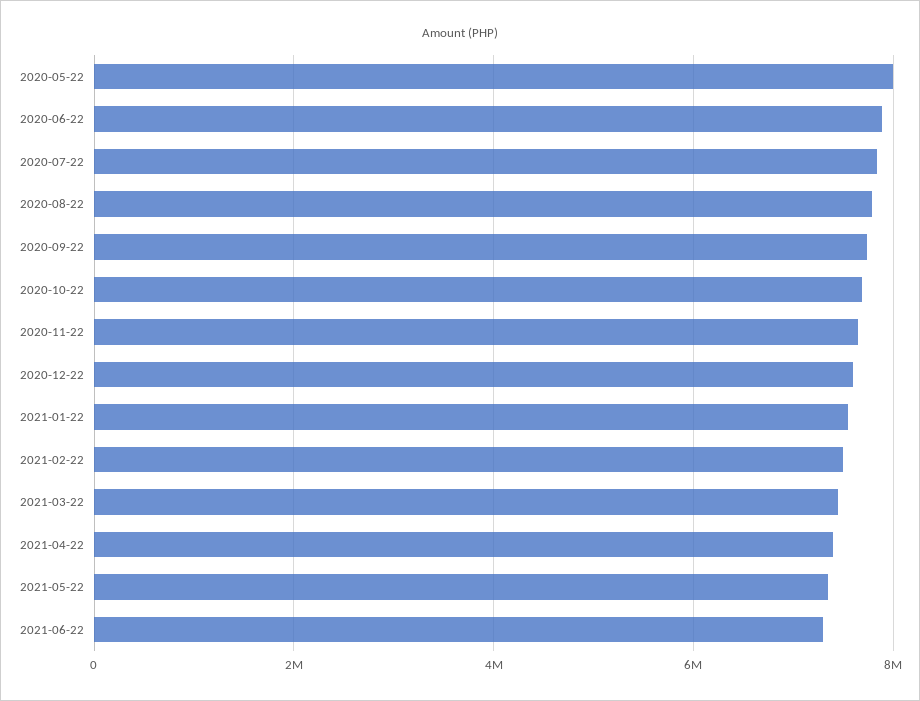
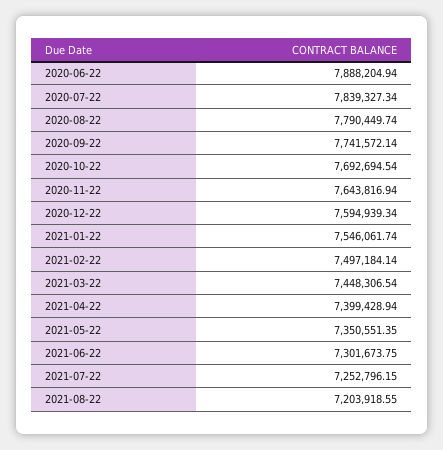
2020-05-22: 8000000 -> none
2021-07-22: none -> 7252796.15
2021-08-22: none -> 7203918.55

